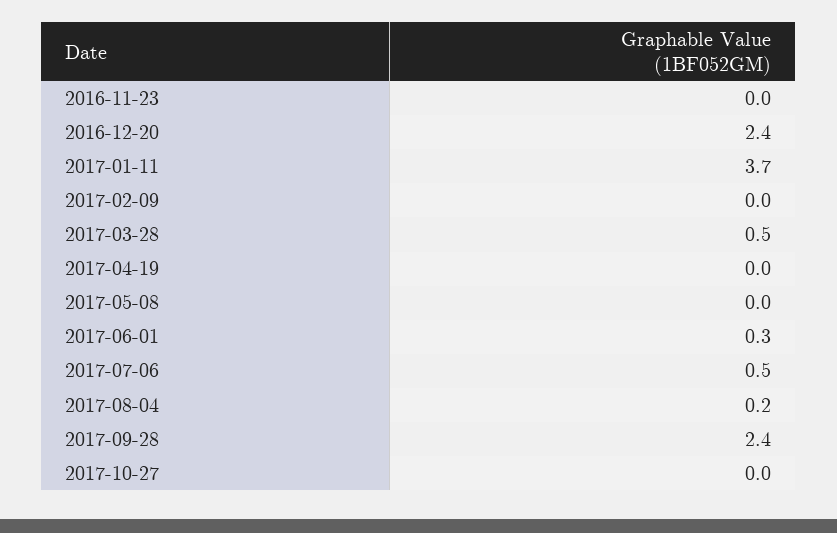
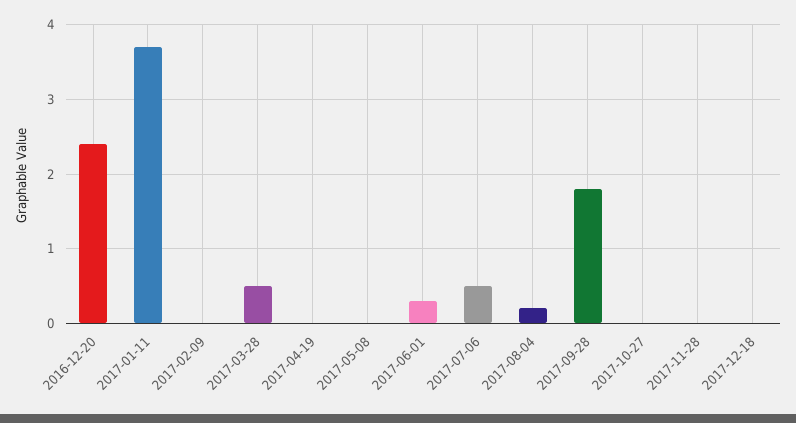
2016-11-23: 0 -> none
2017-09-28: 2.4 -> 1.8
2017-11-28: none -> 0
2017-12-18: none -> 0

